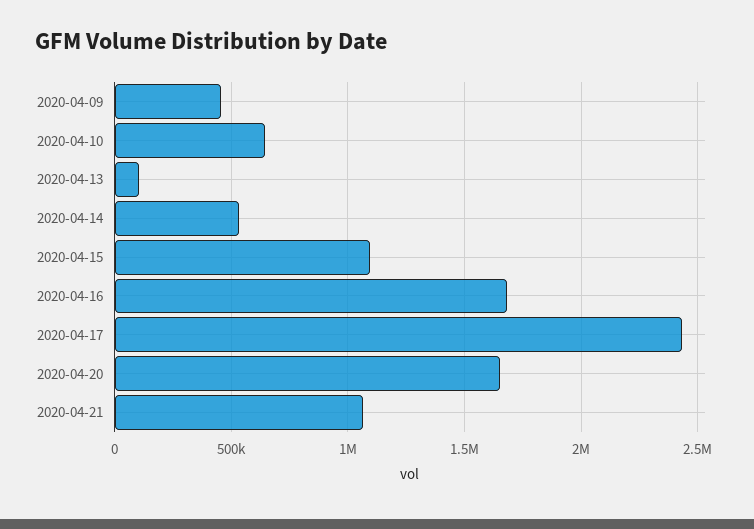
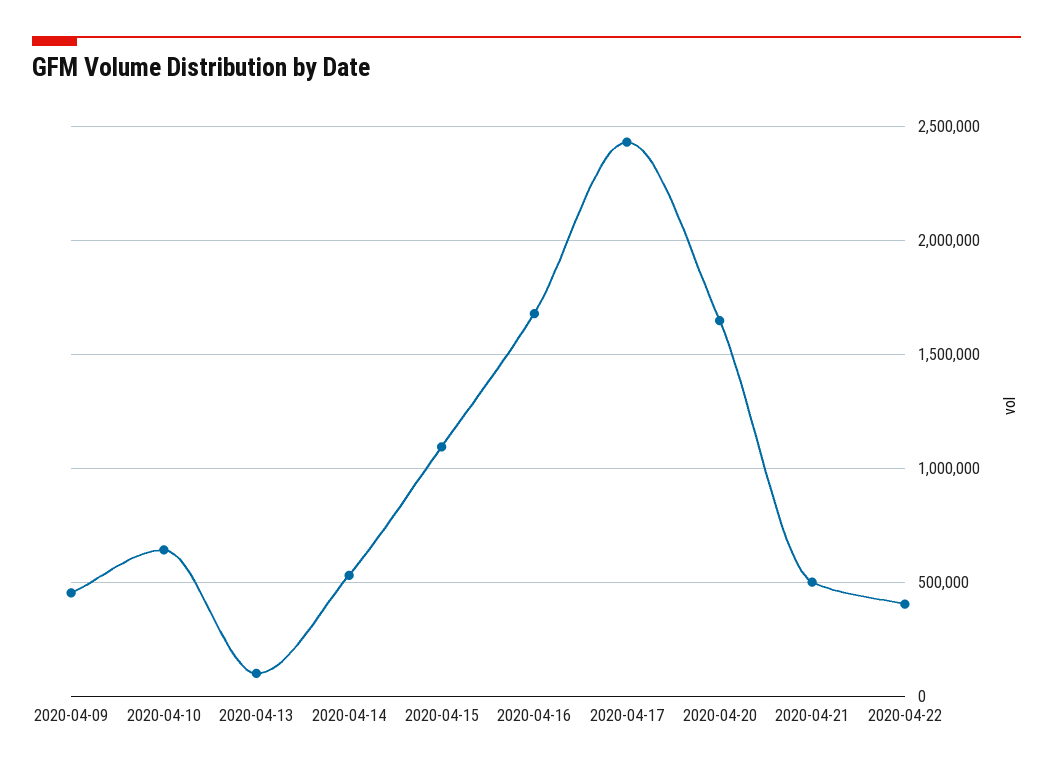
2020-04-21: 1050000 -> 500000
2020-04-22: none -> 400000

